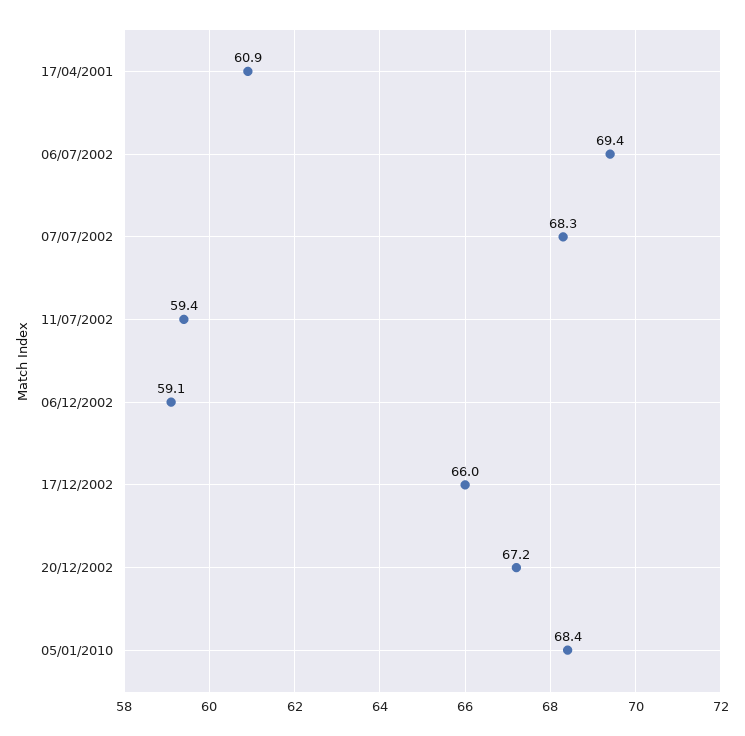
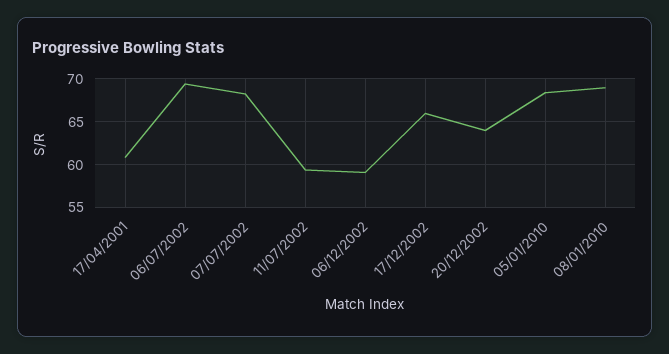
20/12/2002: 67.2 -> 64
08/01/2010: none -> 69

